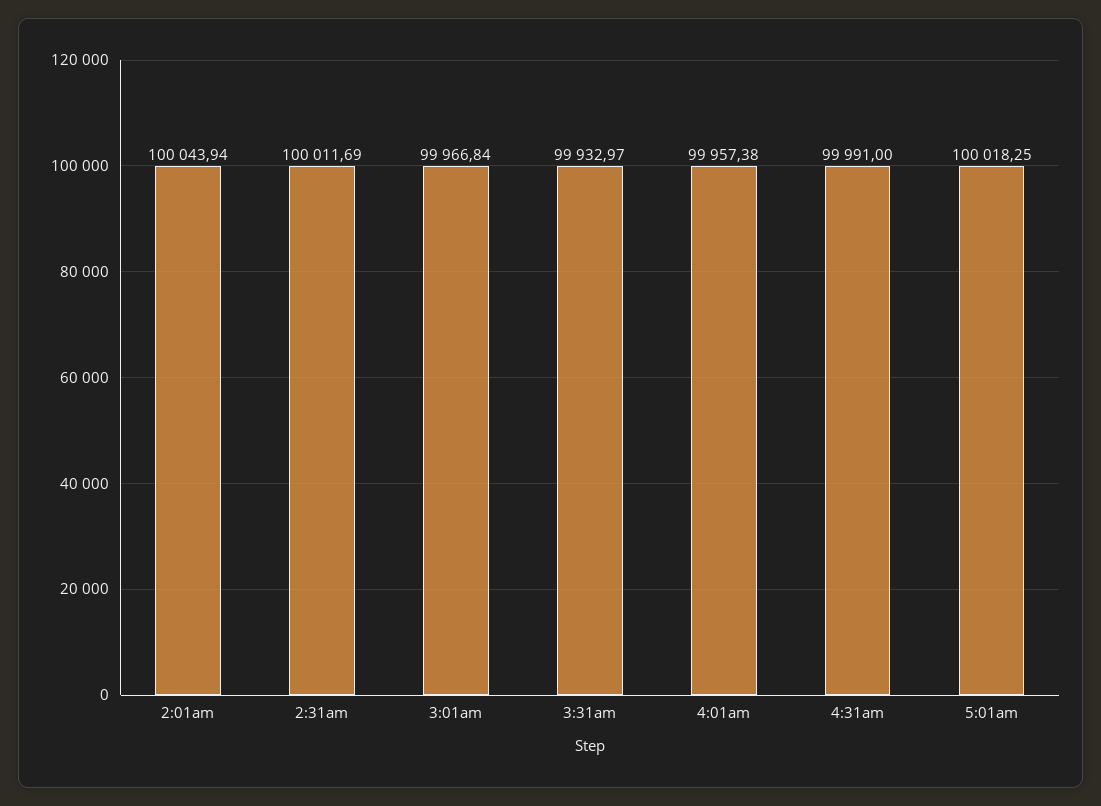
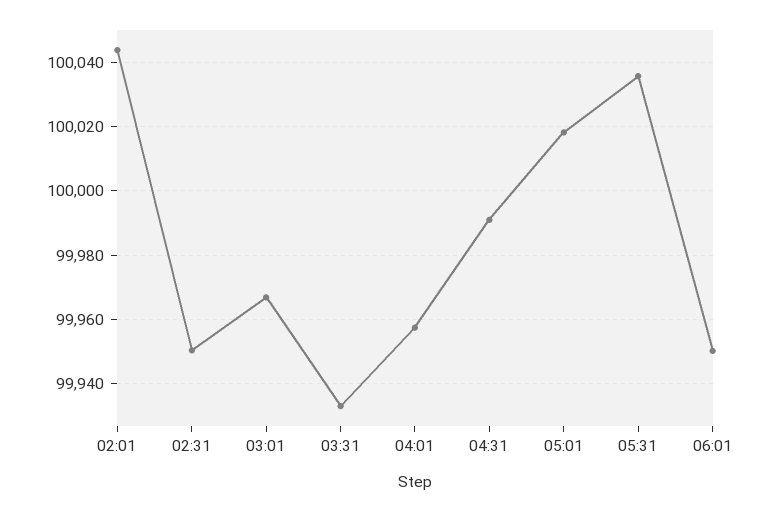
2:31am: 100011.69 -> 99950
05:31: none -> 100036
06:01: none -> 99950

